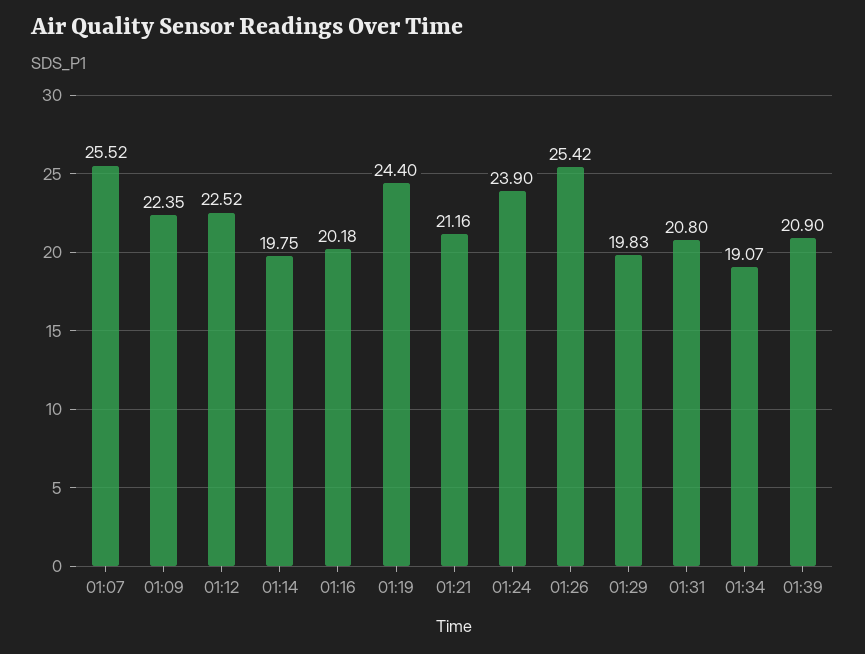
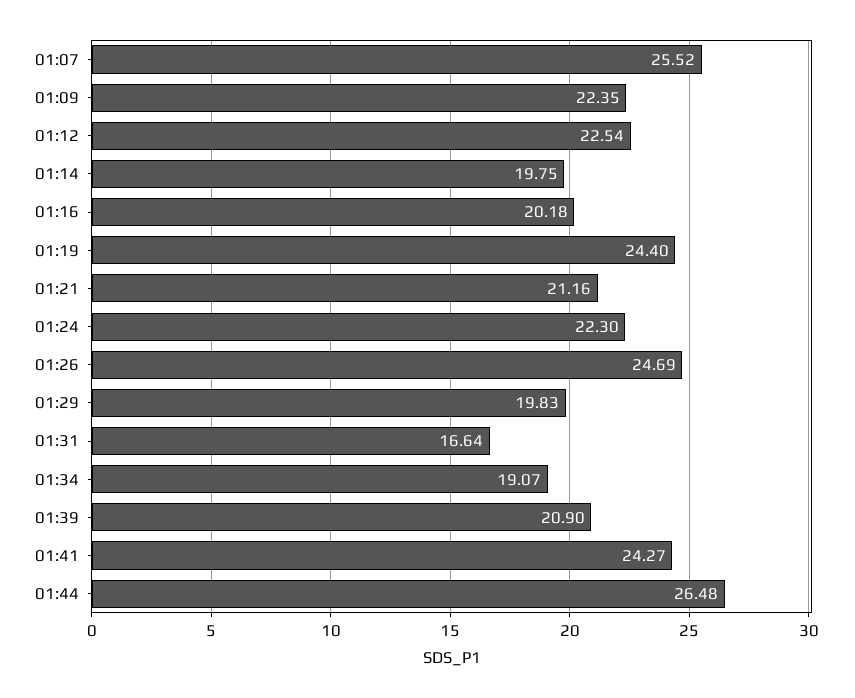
01:12: 22.52 -> 22.54
01:24: 23.9 -> 22.3
01:26: 25.42 -> 24.69
01:31: 20.8 -> 16.64
01:41: none -> 24.27
01:44: none -> 26.48

